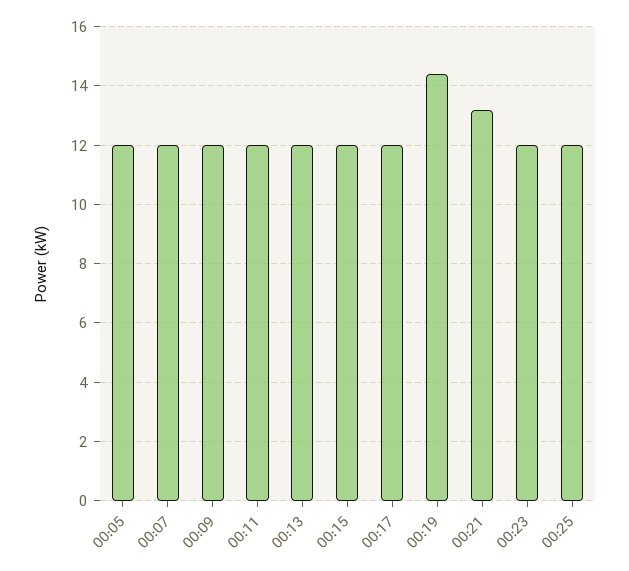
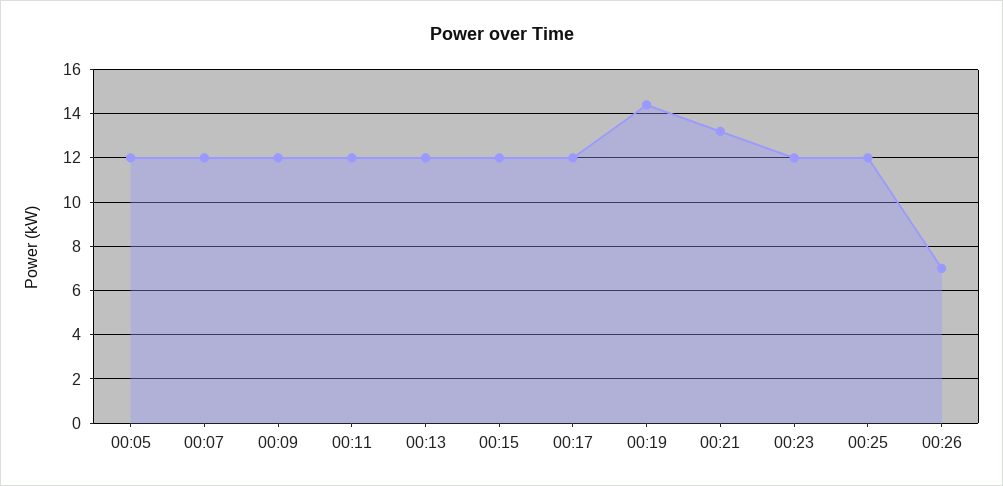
00:26: none -> 7

